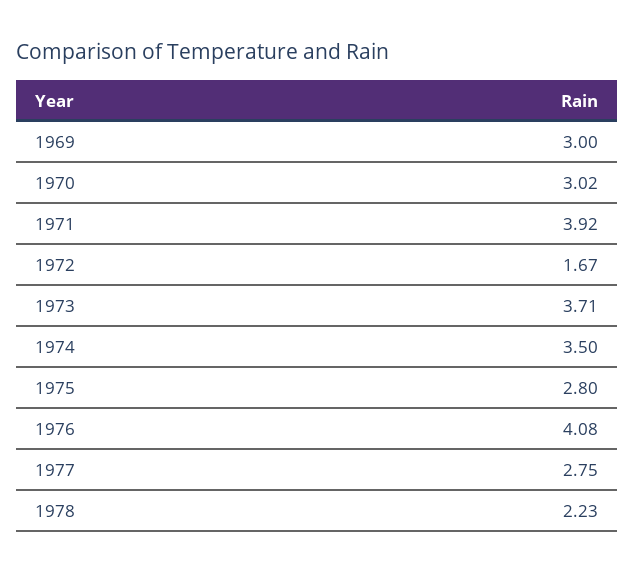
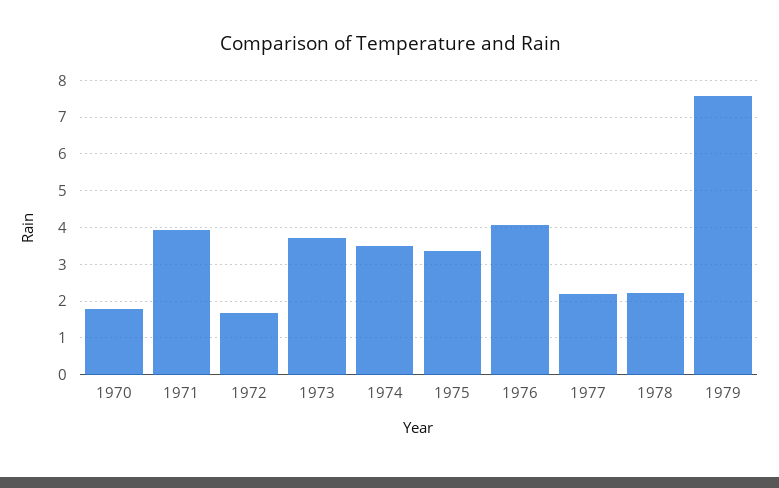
1969: 3 -> none
1970: 3.02 -> 1.8
1975: 2.8 -> 3.4
1977: 2.75 -> 2.2
1979: none -> 7.6

